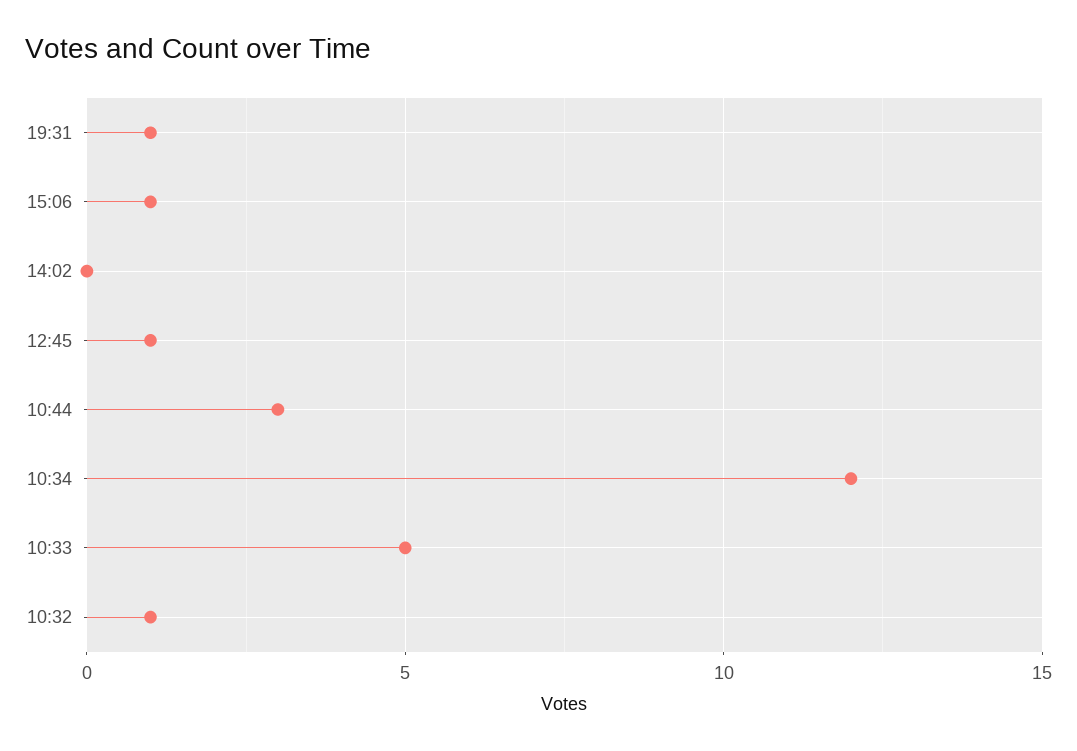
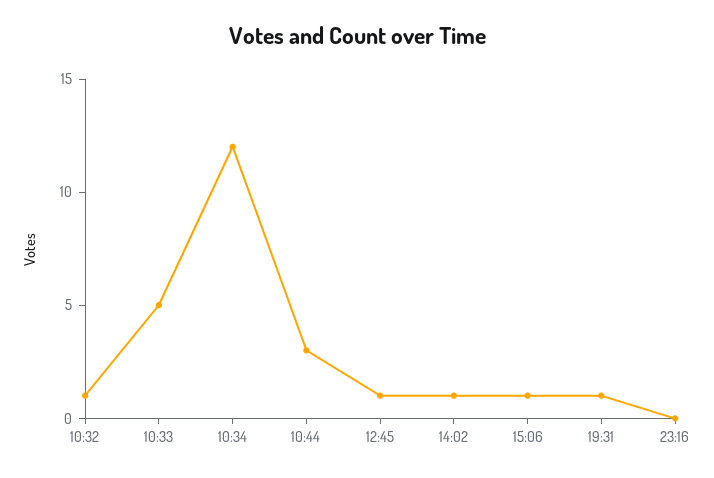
14:02: 0 -> 1
23:16: none -> 0

